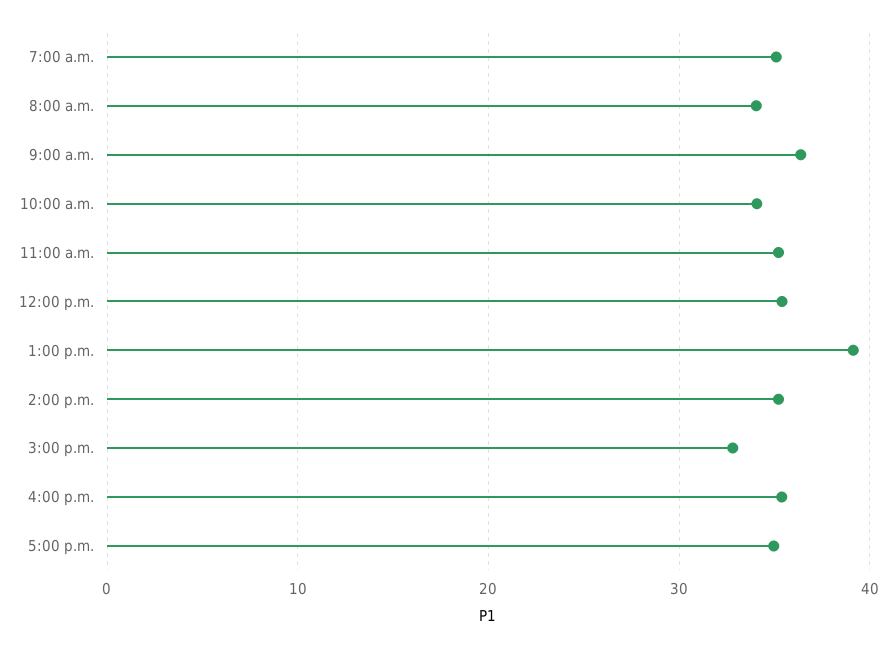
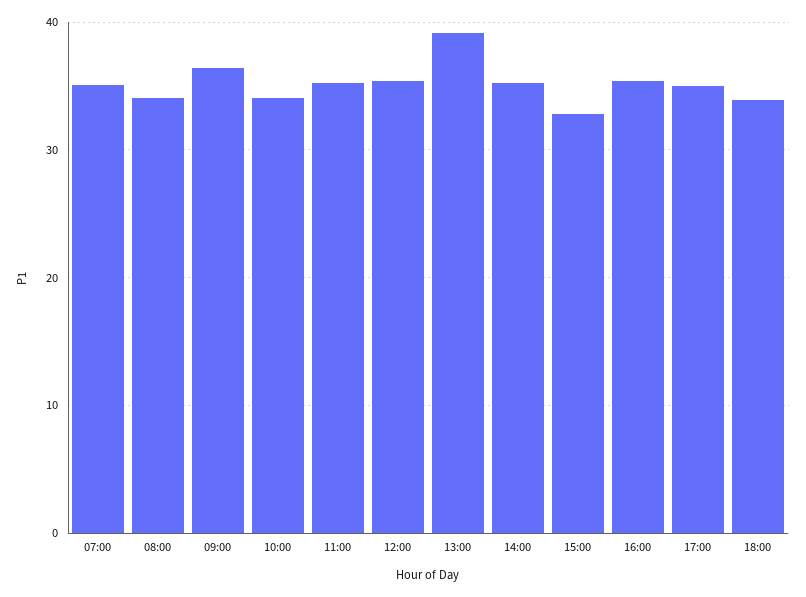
18:00: none -> 34

